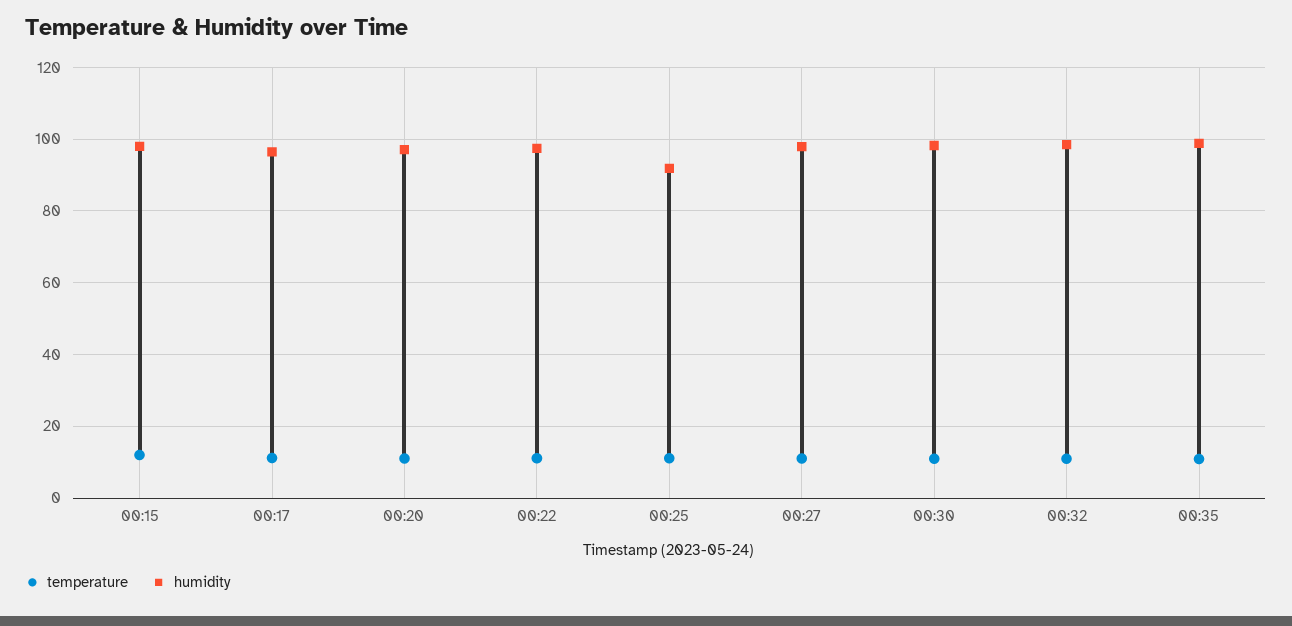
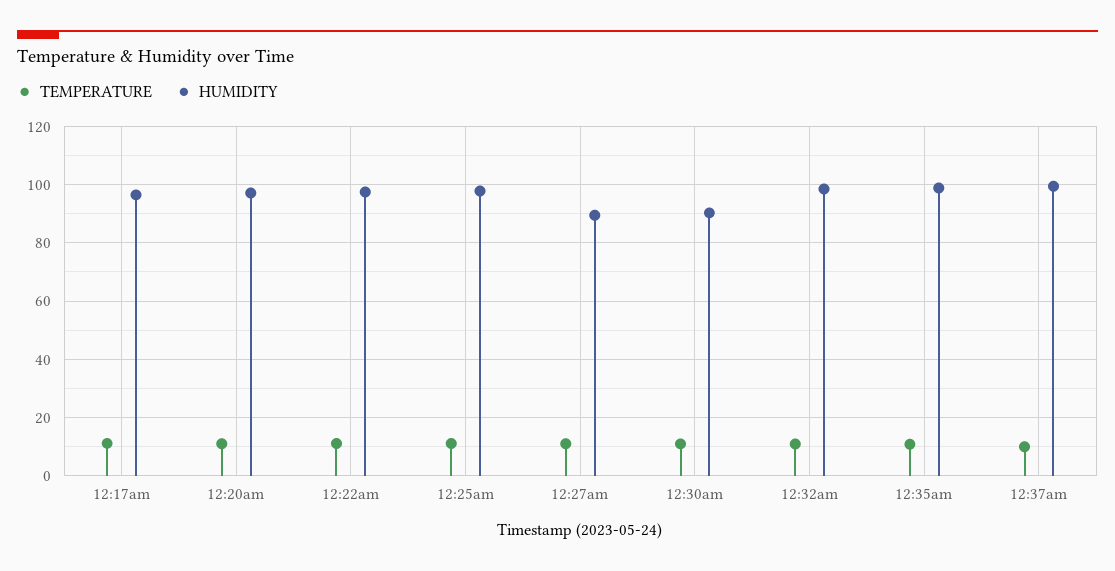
temperature, 00:15: 12 -> none
humidity, 00:15: 98 -> none
humidity, 00:25: 92 -> 97.5
humidity, 00:27: 98 -> 90
humidity, 00:30: 98 -> 90
temperature, 12:37am: none -> 10
humidity, 12:37am: none -> 100

